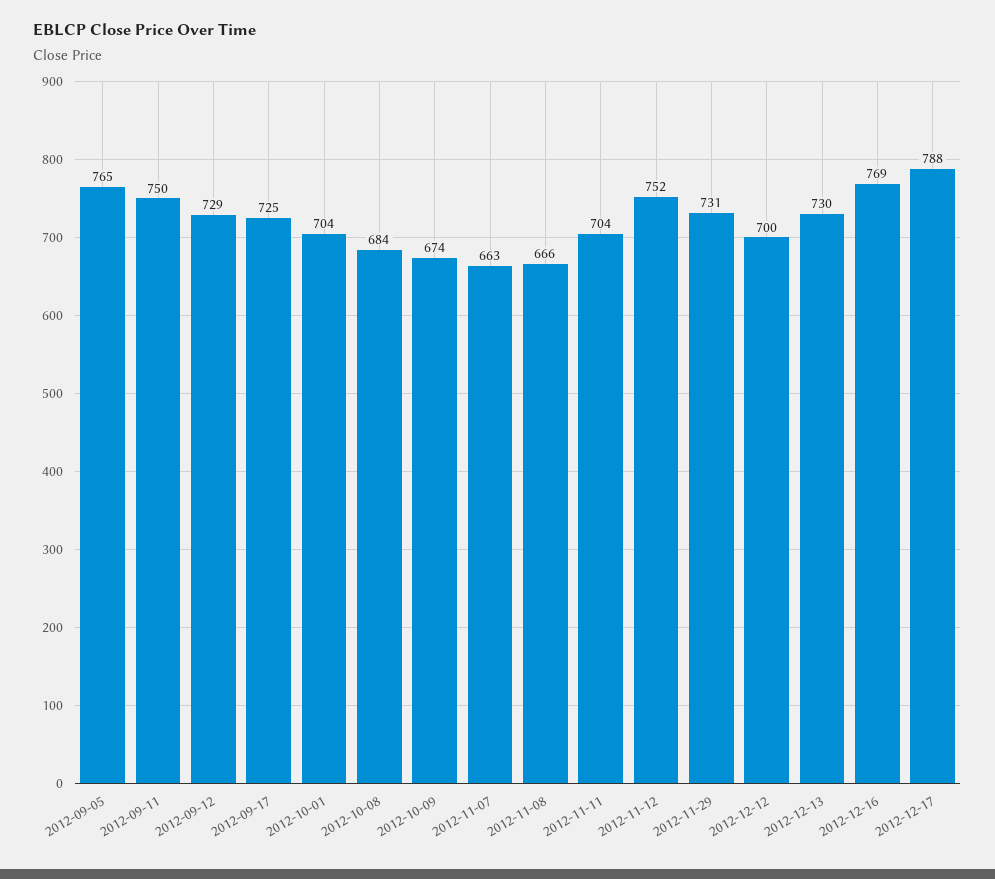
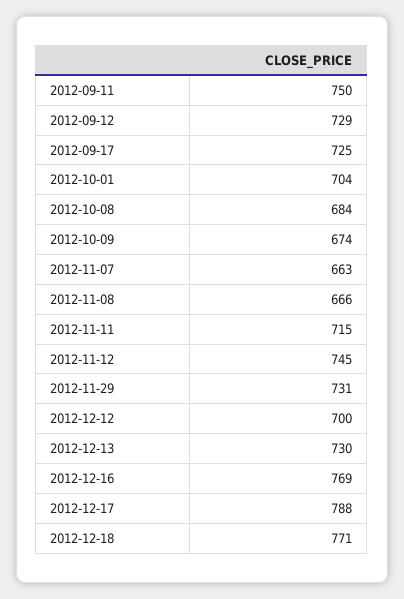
2012-09-05: 765 -> none
2012-11-11: 704 -> 715
2012-11-12: 752 -> 745
2012-12-18: none -> 771

